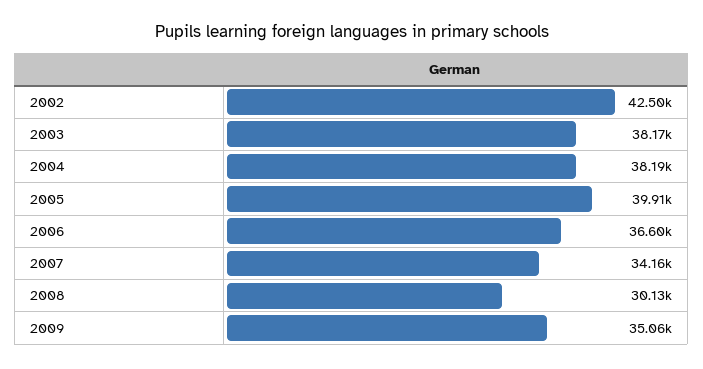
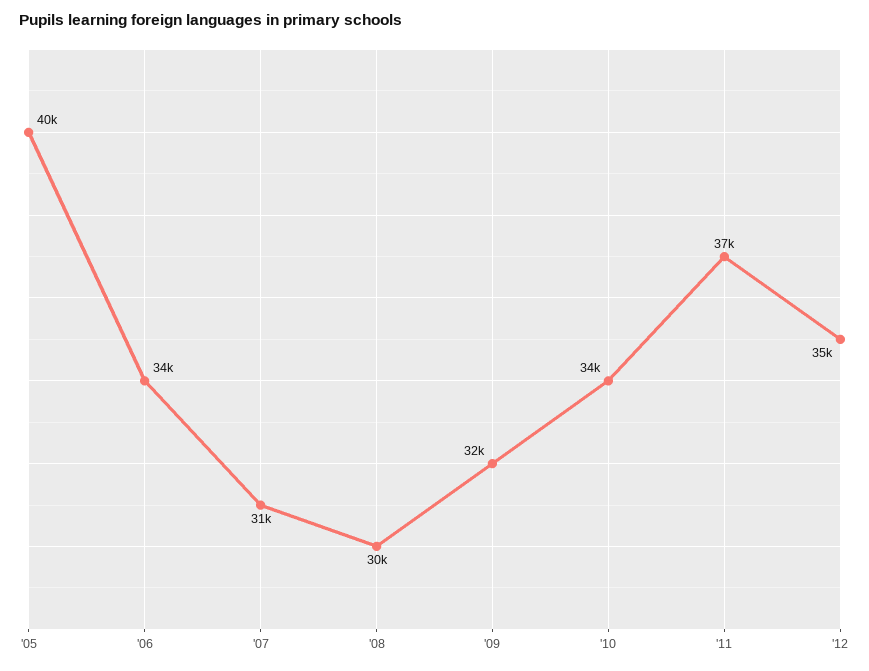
2002: 42500 -> none
2003: 38170 -> none
2004: 38190 -> none
2006: 36600 -> 34000
2007: 34160 -> 31000
2009: 35060 -> 32000
'10: none -> 34000
'11: none -> 37000
'12: none -> 35000

